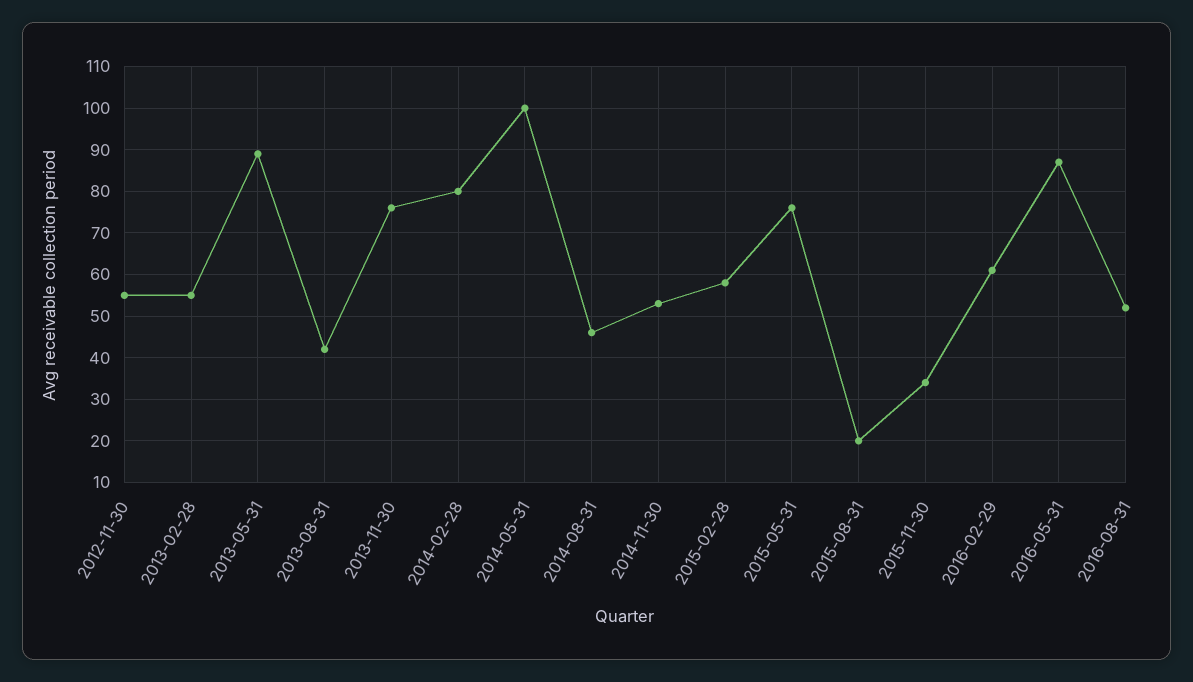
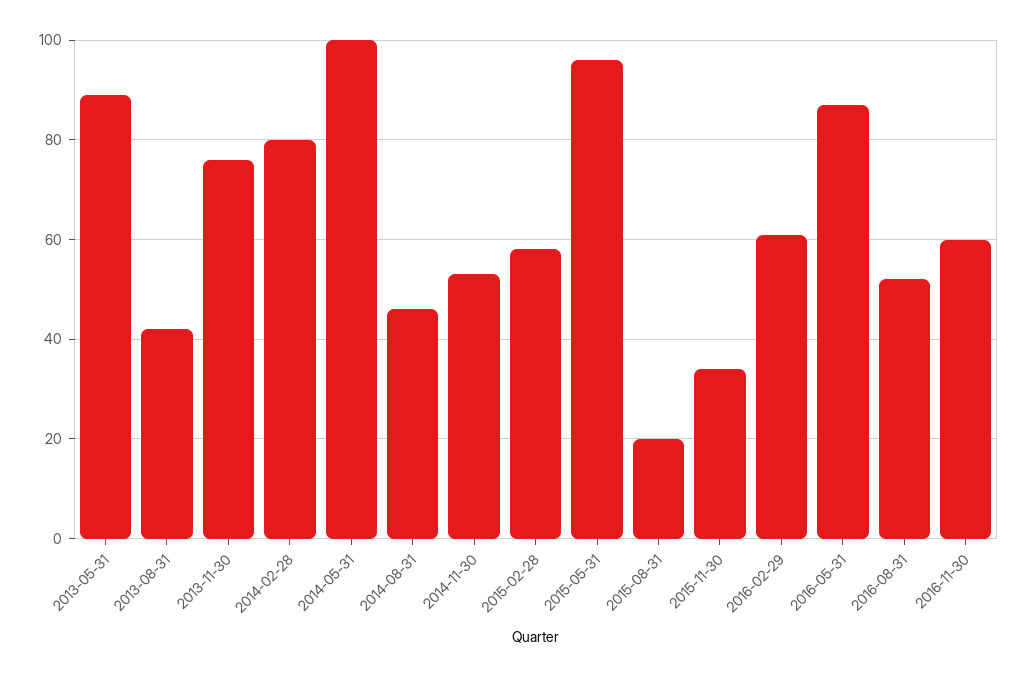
2012-11-30: 55 -> none
2013-02-28: 55 -> none
2015-05-31: 75 -> 95
2016-11-30: none -> 60

